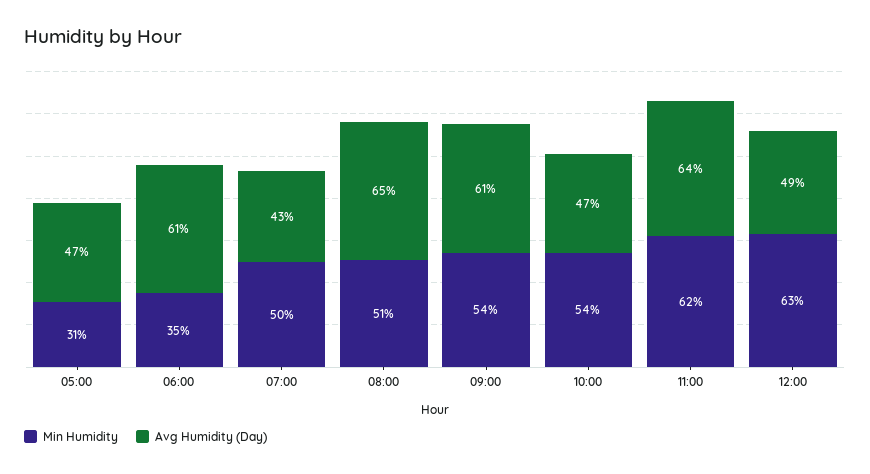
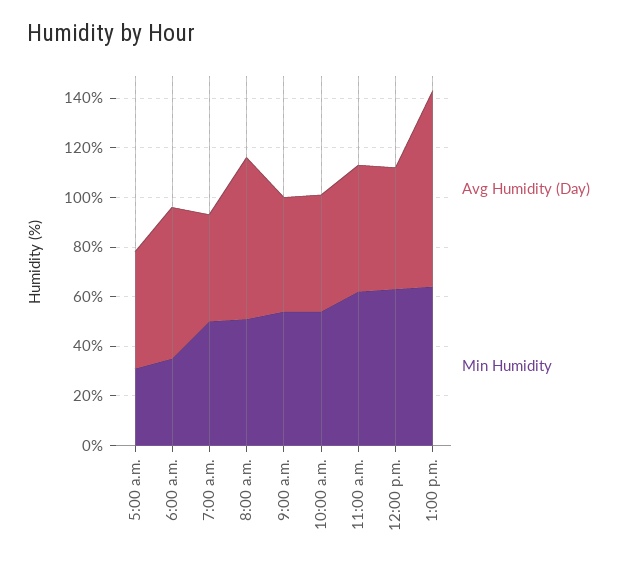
Avg Humidity (Day), 09:00: 61 -> 45
Avg Humidity (Day), 11:00: 64 -> 50
Avg Humidity (Day), 1:00 p.m.: none -> 80
Min Humidity, 1:00 p.m.: none -> 65

